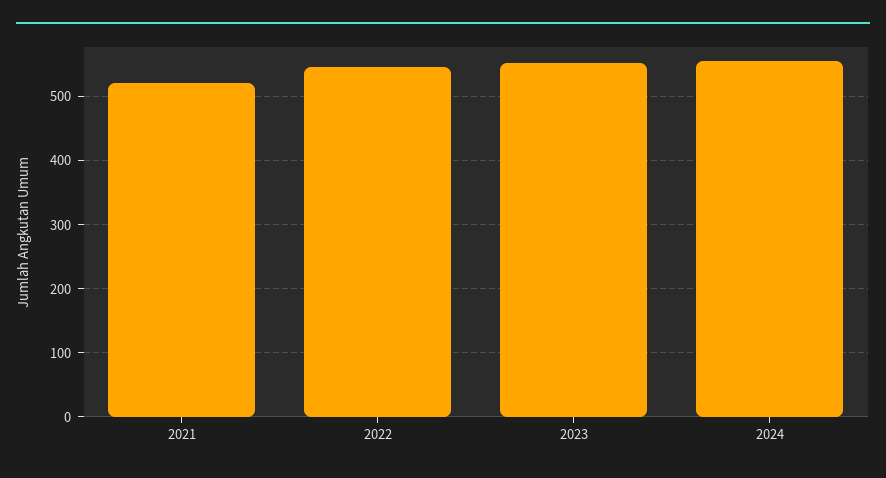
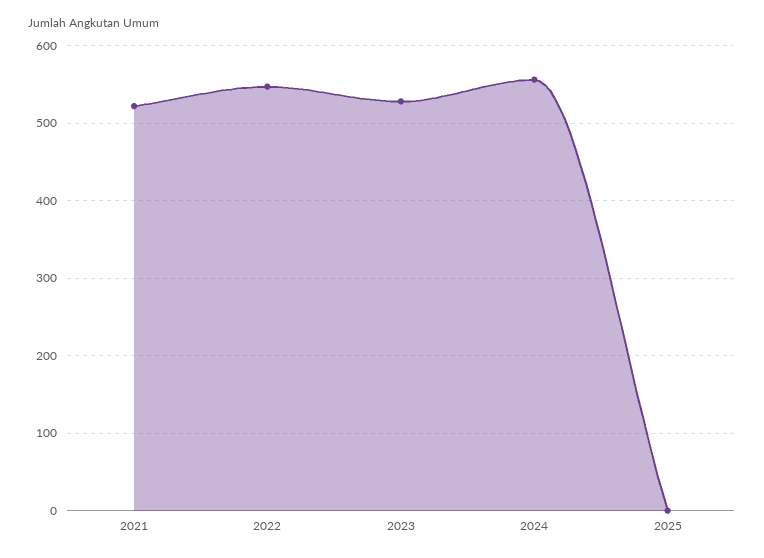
2023: 550 -> 530
2025: none -> 0

